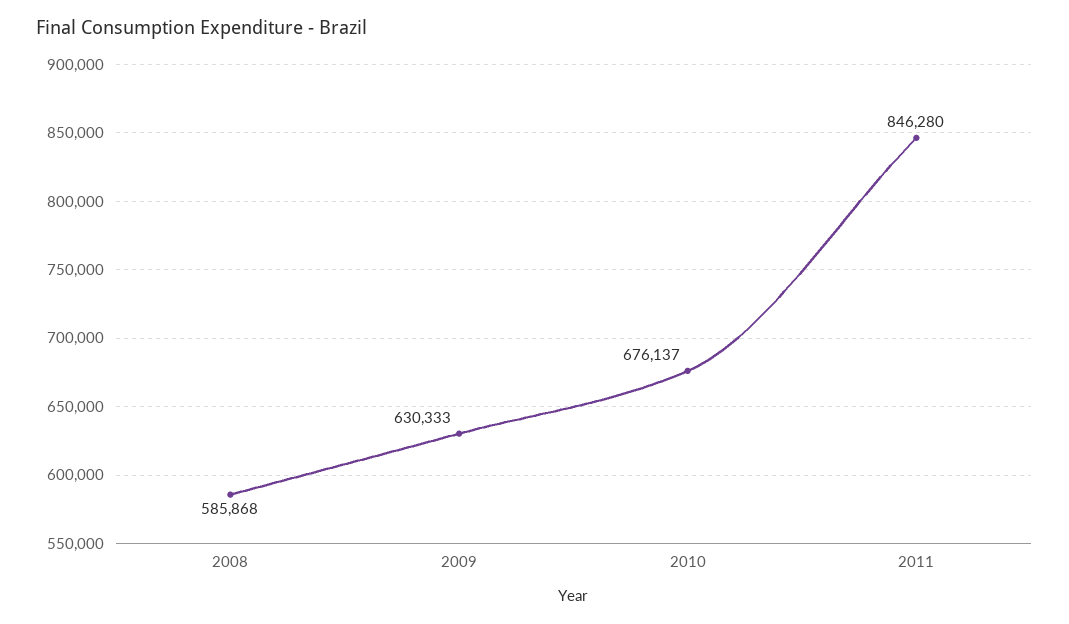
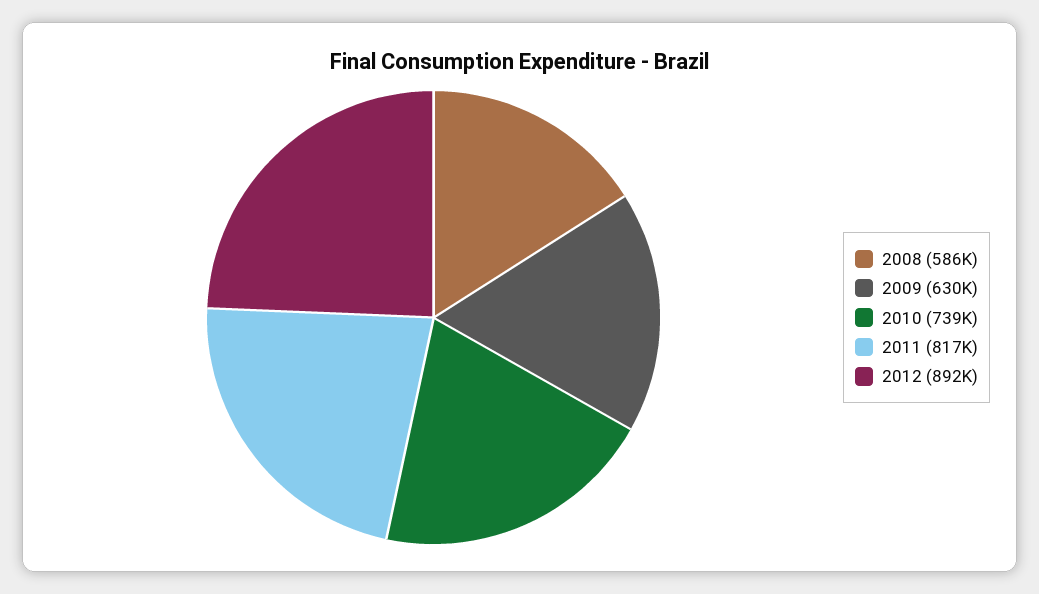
2010: 676137 -> 739000
2011: 846280 -> 817000
2012: none -> 892000

